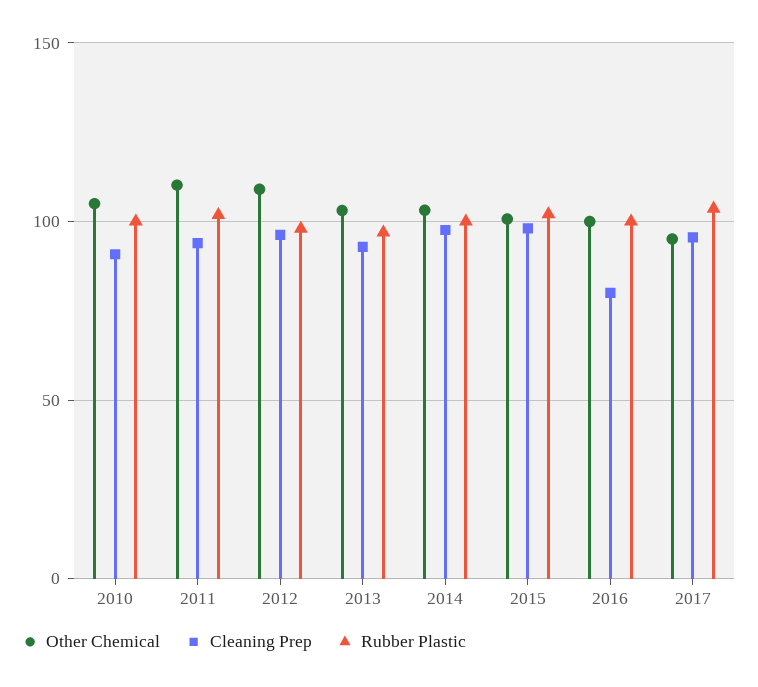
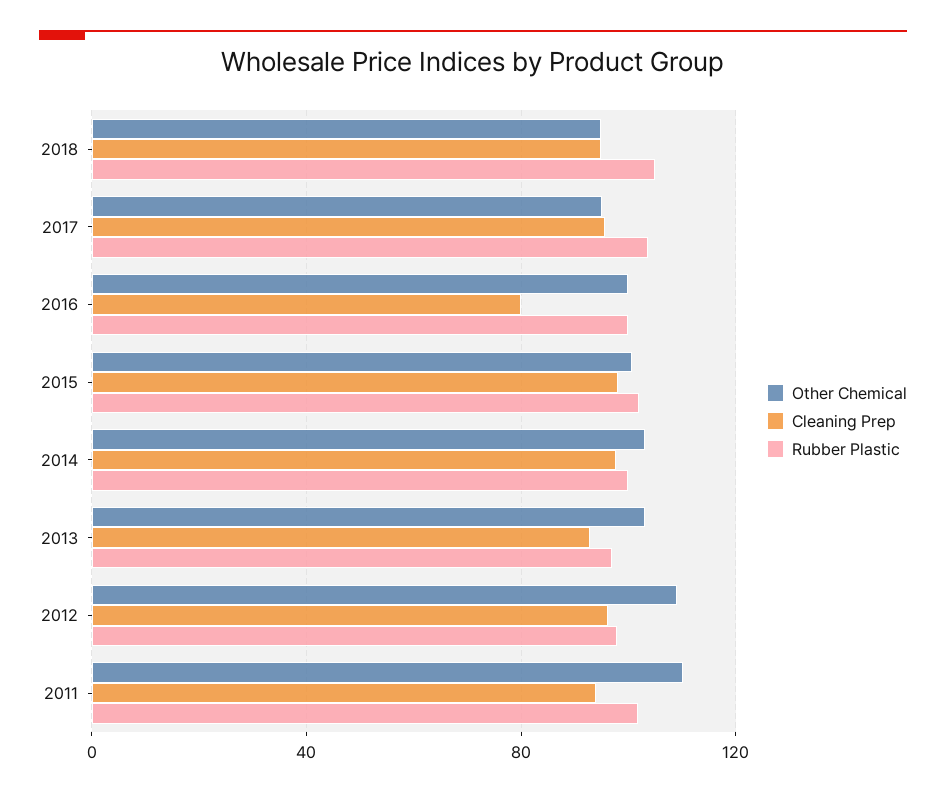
Other Chemical, 2010: 105 -> none
Cleaning Prep, 2010: 90 -> none
Rubber Plastic, 2010: 100 -> none
Other Chemical, 2018: none -> 95
Cleaning Prep, 2018: none -> 95
Rubber Plastic, 2018: none -> 105

